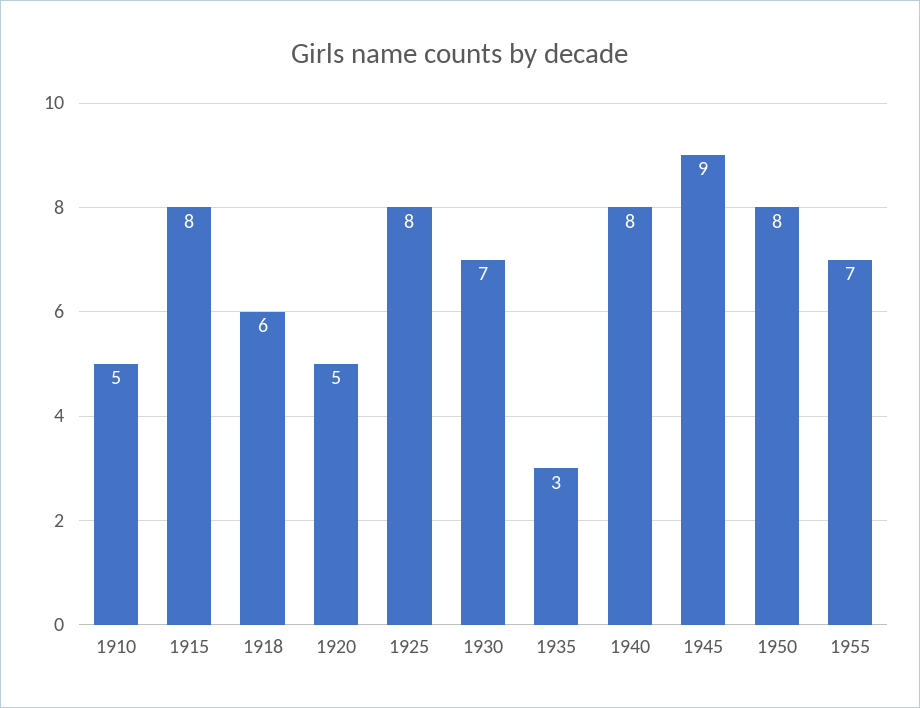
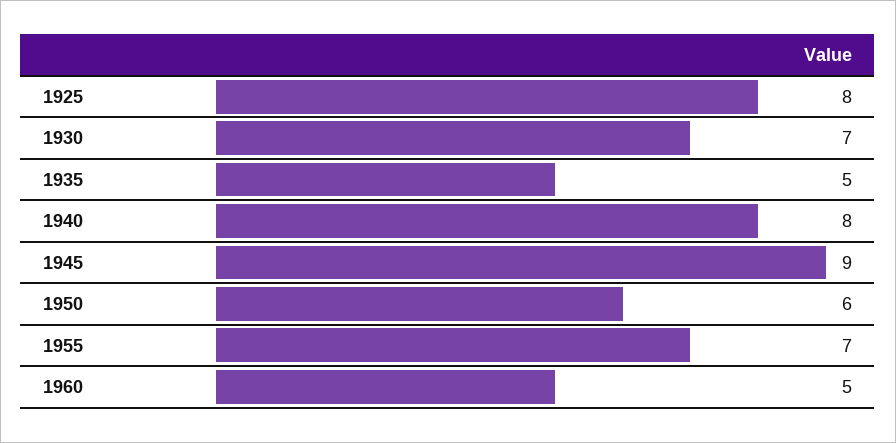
1910: 5 -> none
1915: 8 -> none
1918: 6 -> none
1920: 5 -> none
1935: 3 -> 5
1950: 8 -> 6
1960: none -> 5

